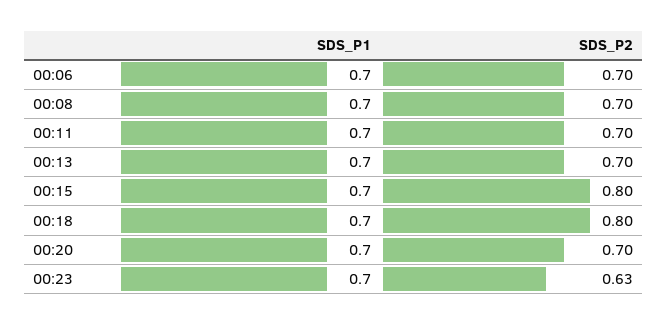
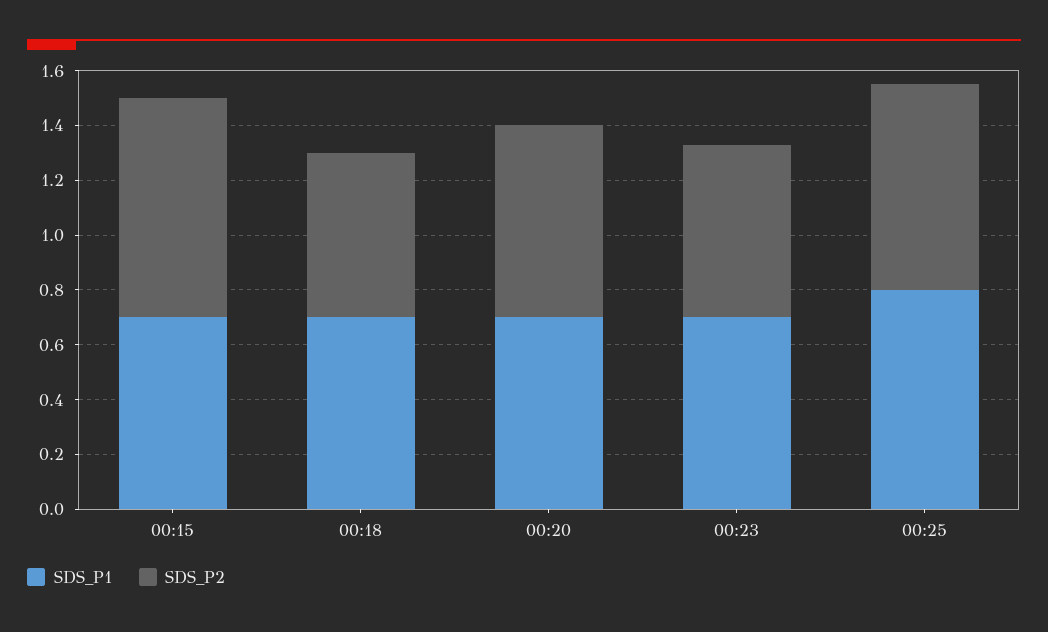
SDS_P1, 00:06: 0.7 -> none
SDS_P2, 00:06: 0.7 -> none
SDS_P1, 00:08: 0.7 -> none
SDS_P2, 00:08: 0.7 -> none
SDS_P1, 00:11: 0.7 -> none
SDS_P2, 00:11: 0.7 -> none
SDS_P1, 00:13: 0.7 -> none
SDS_P2, 00:13: 0.7 -> none
SDS_P2, 00:18: 0.8 -> 0.6
SDS_P1, 00:25: none -> 0.8
SDS_P2, 00:25: none -> 0.75

